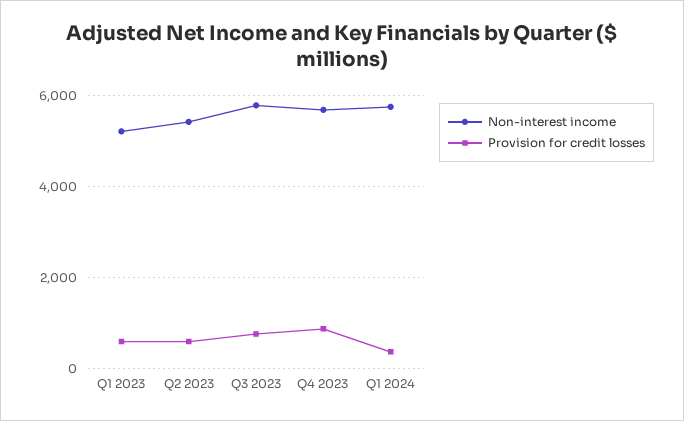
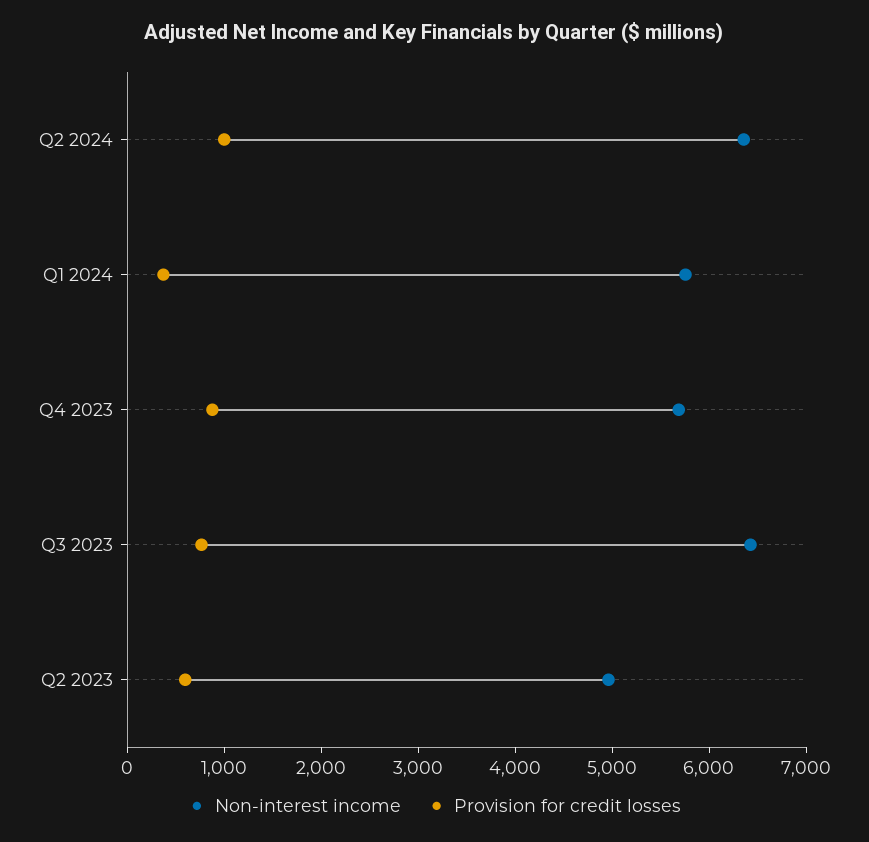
Non-interest income, Q1 2023: 5200 -> none
Provision for credit losses, Q1 2023: 600 -> none
Non-interest income, Q2 2023: 5400 -> 5000
Non-interest income, Q3 2023: 5800 -> 6400
Non-interest income, Q2 2024: none -> 6400
Provision for credit losses, Q2 2024: none -> 1000

